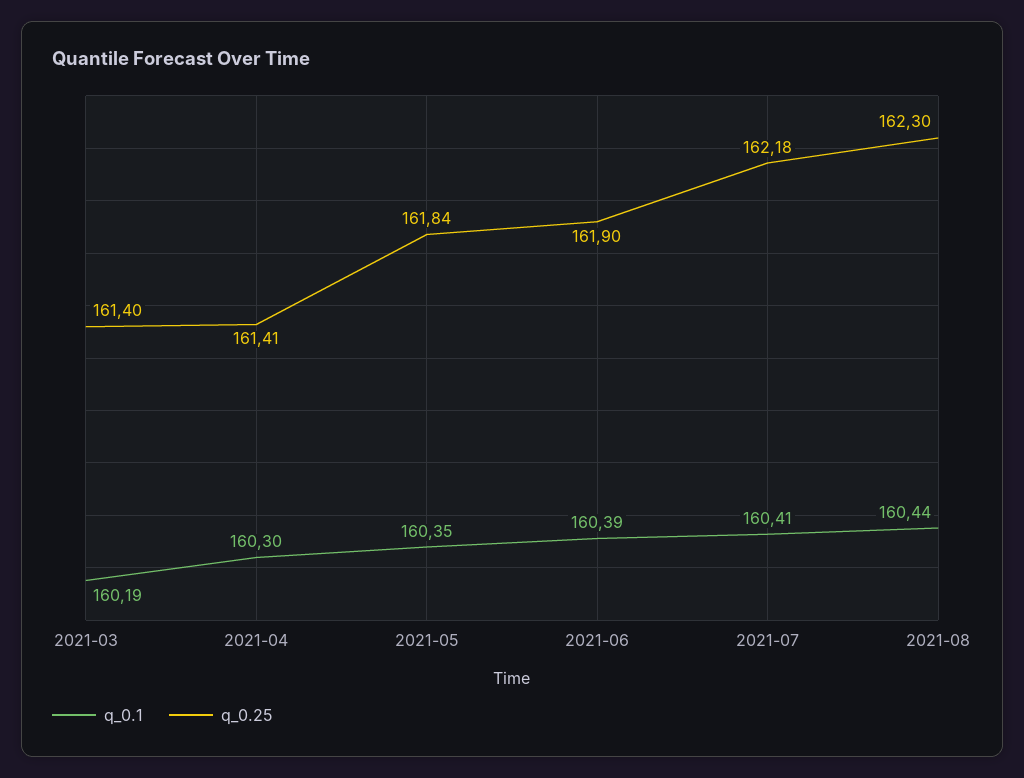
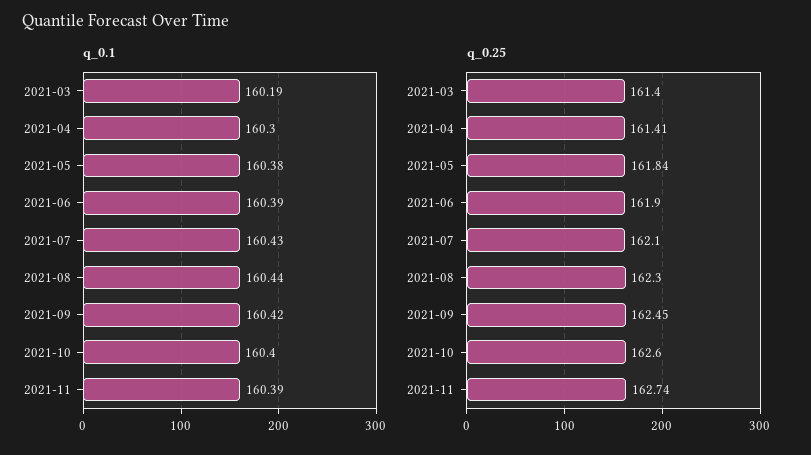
q_0.1, 2021-05: 160.35 -> 160.38
q_0.1, 2021-07: 160.41 -> 160.43
q_0.25, 2021-07: 162.18 -> 162.1
q_0.1, 2021-09: none -> 160.42
q_0.1, 2021-10: none -> 160.4
q_0.1, 2021-11: none -> 160.39
q_0.25, 2021-09: none -> 162.45
q_0.25, 2021-10: none -> 162.6
q_0.25, 2021-11: none -> 162.74

